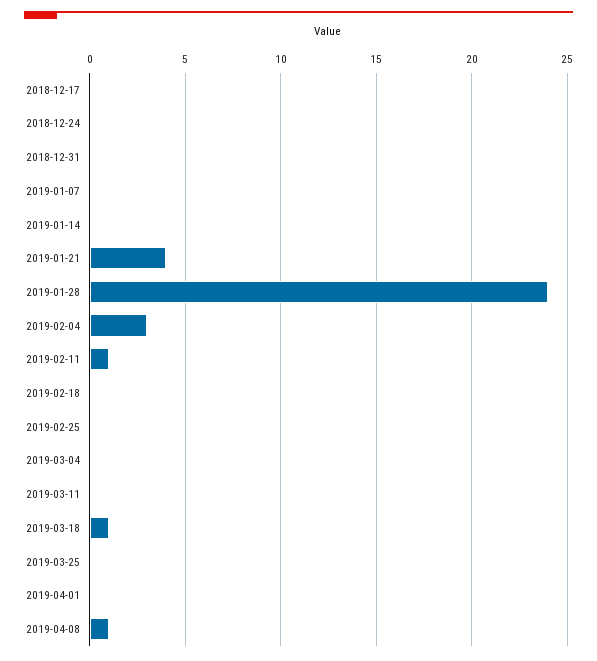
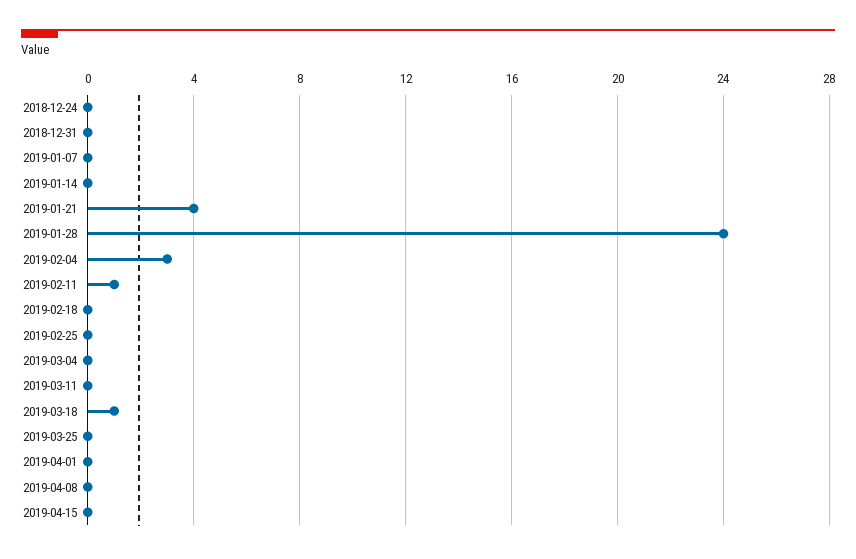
2018-12-17: 0 -> none
2019-04-08: 1 -> 0
2019-04-15: none -> 0

